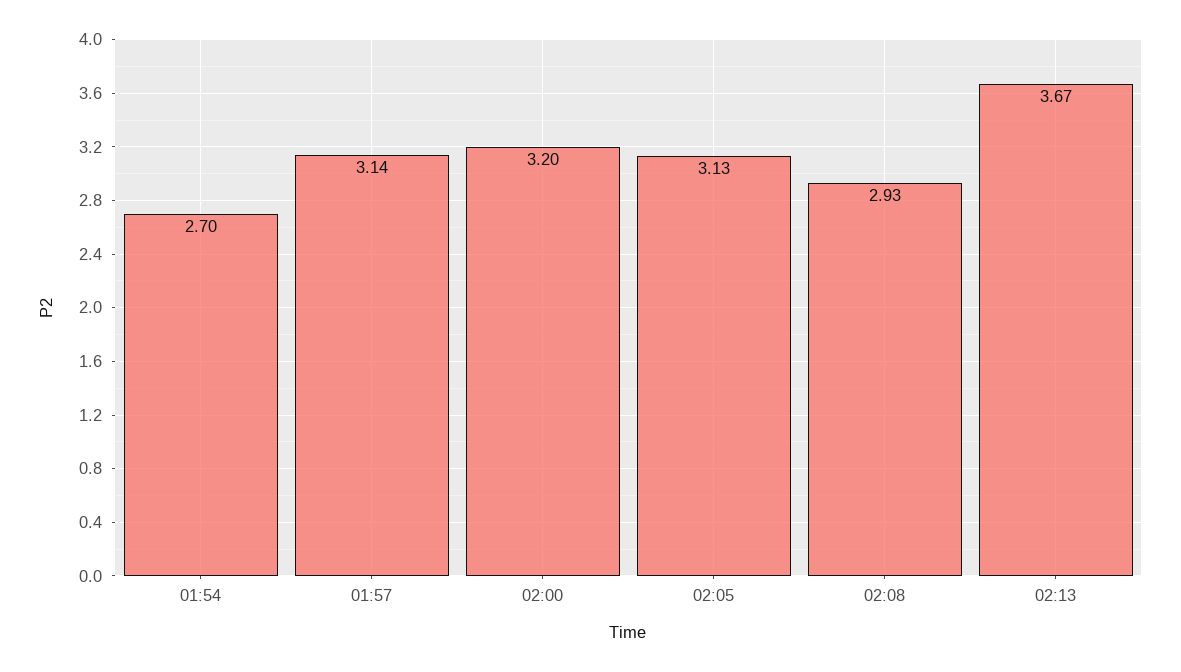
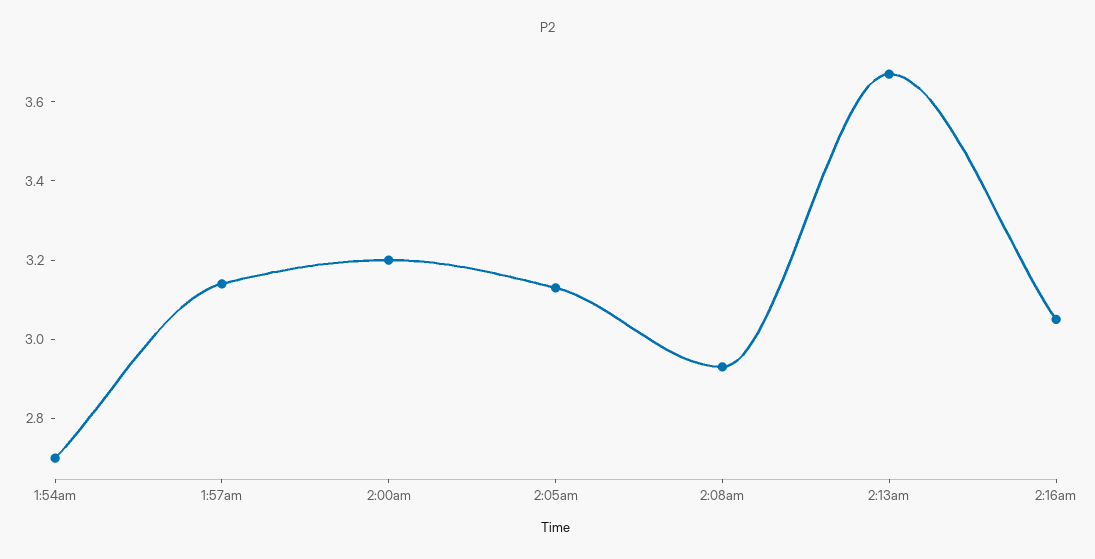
2:16am: none -> 3.05

